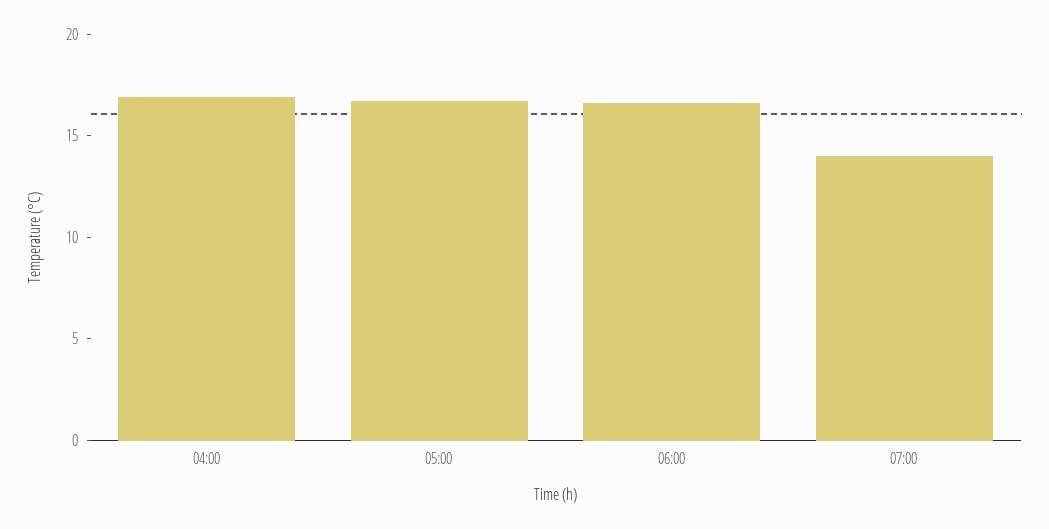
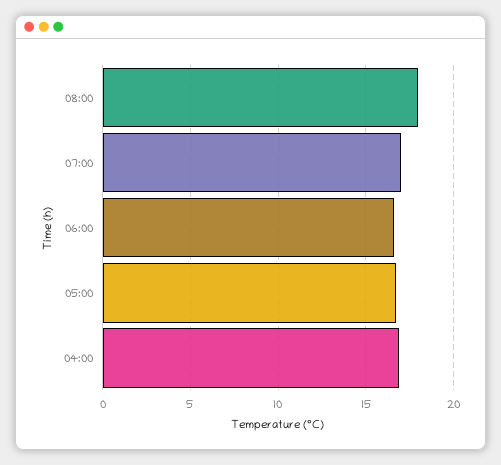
07:00: 14 -> 17
08:00: none -> 18

